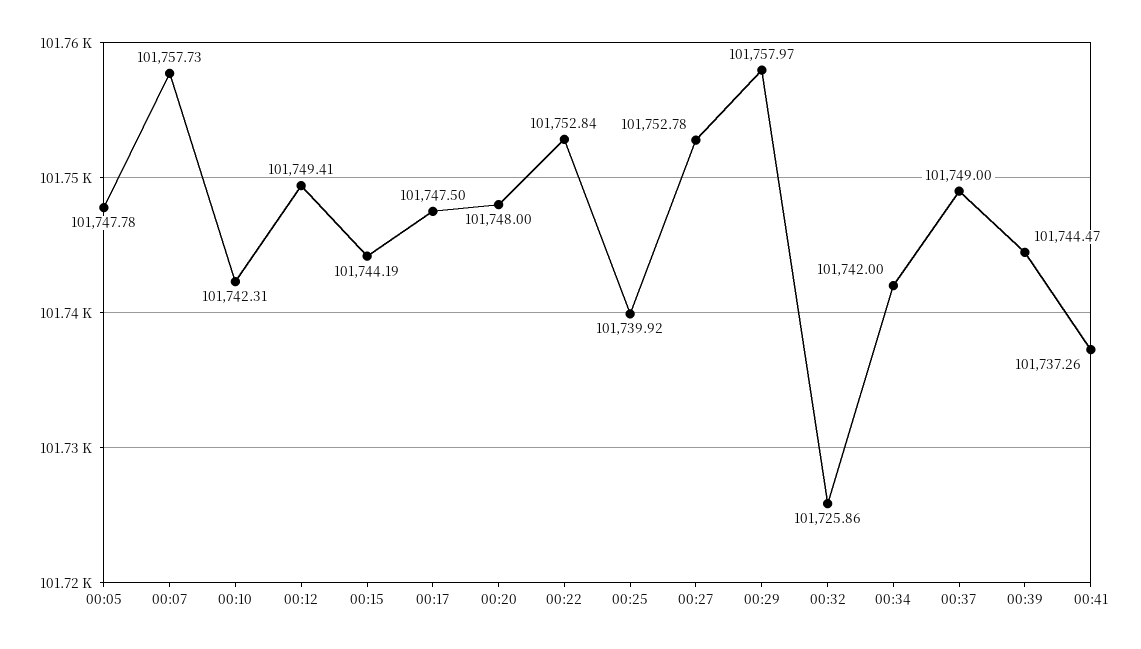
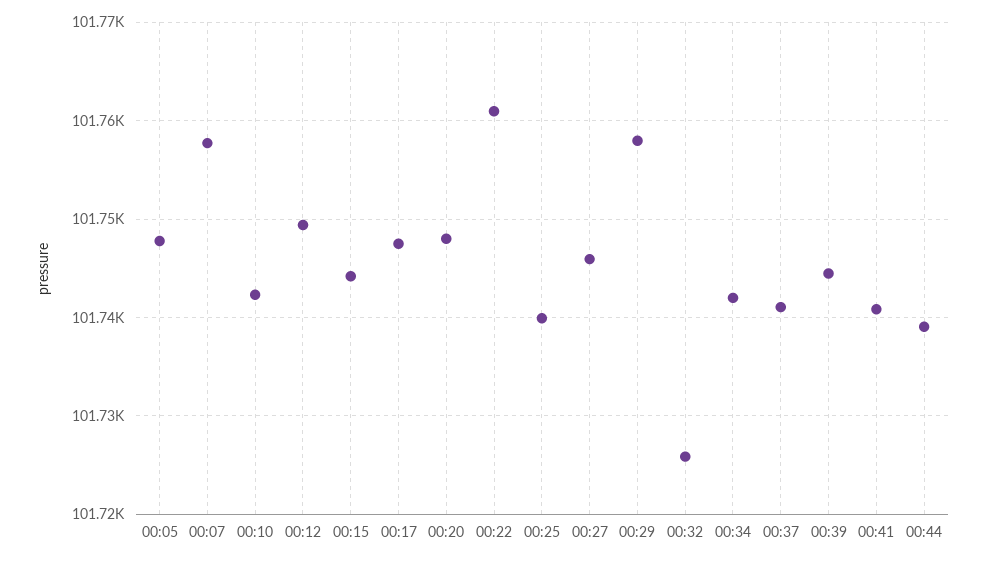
00:22: 101752.84 -> 101761
00:27: 101752.78 -> 101746
00:37: 101749 -> 101741
00:41: 101737.26 -> 101741
00:44: none -> 101739

